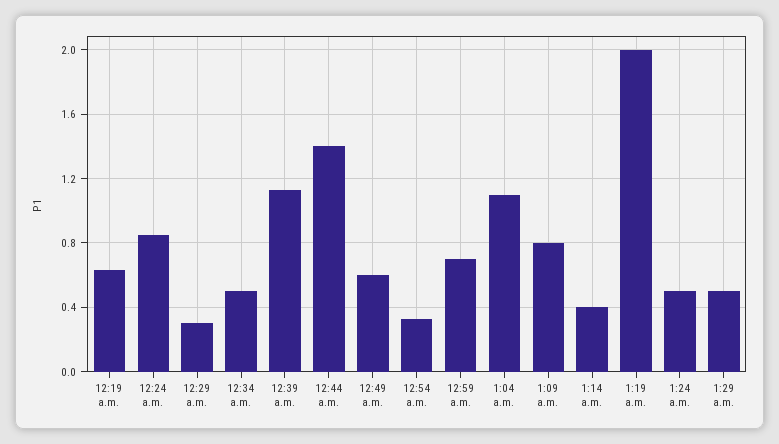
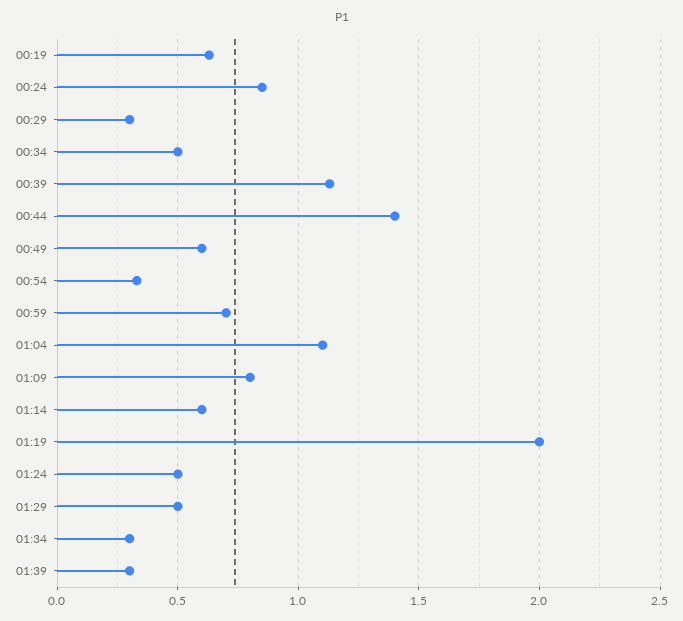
1:14 a.m.: 0.4 -> 0.6
01:34: none -> 0.3
01:39: none -> 0.3

